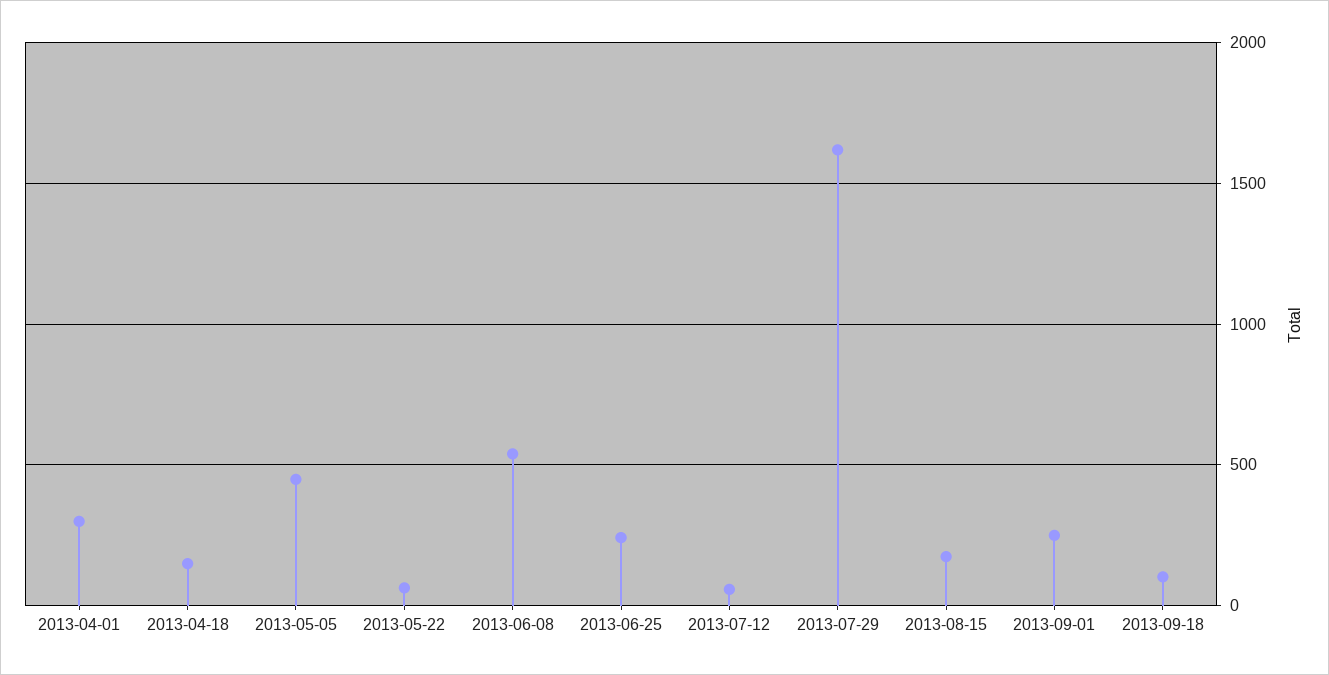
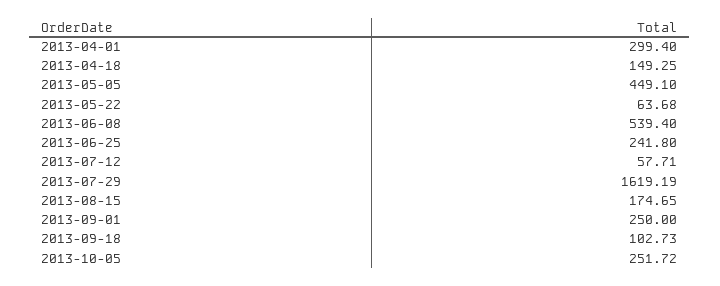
2013-10-05: none -> 251.72

